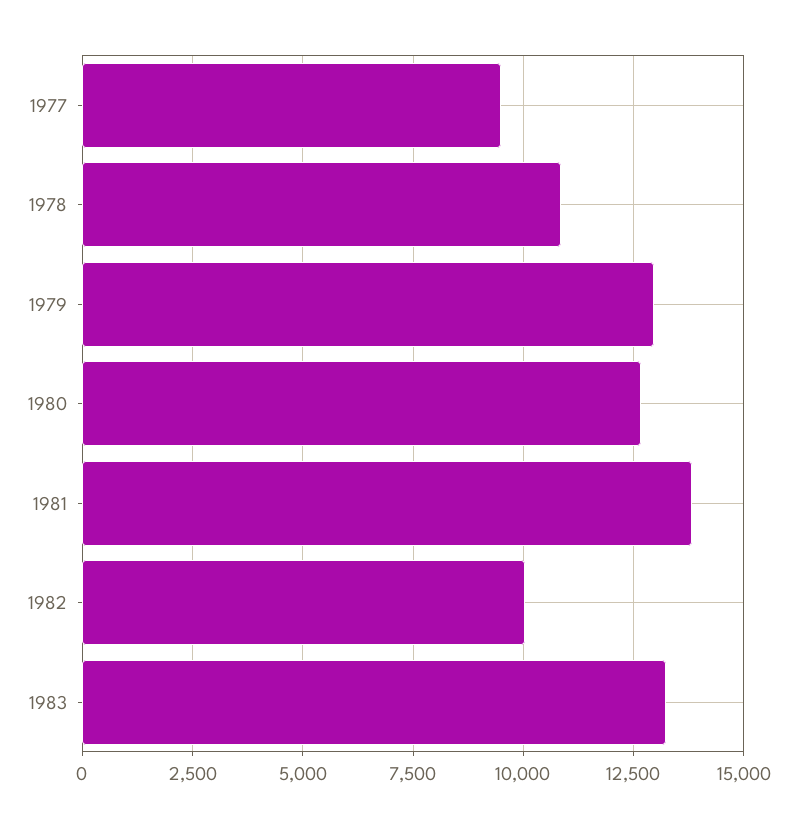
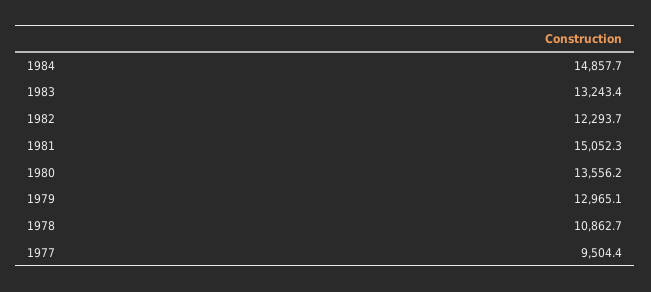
1980: 12750 -> 13556.2
1981: 13750 -> 15052.3
1982: 10000 -> 12293.7
1984: none -> 14857.7

